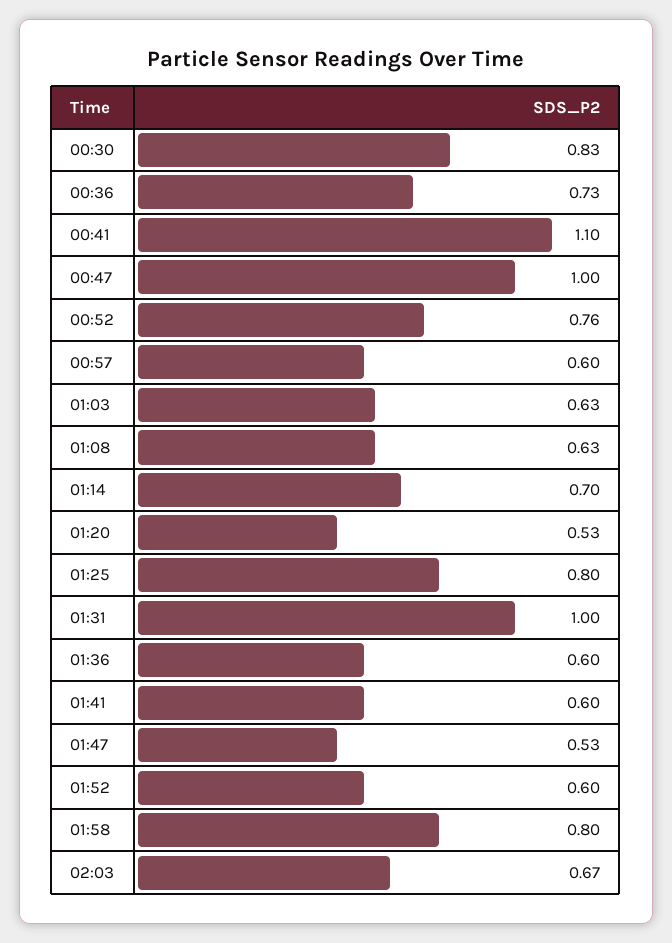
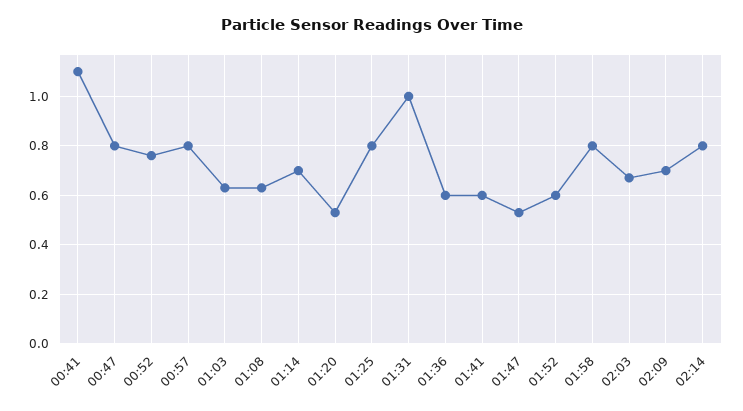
00:30: 0.83 -> none
00:36: 0.73 -> none
00:47: 1 -> 0.8
00:57: 0.6 -> 0.8
02:09: none -> 0.7
02:14: none -> 0.8

